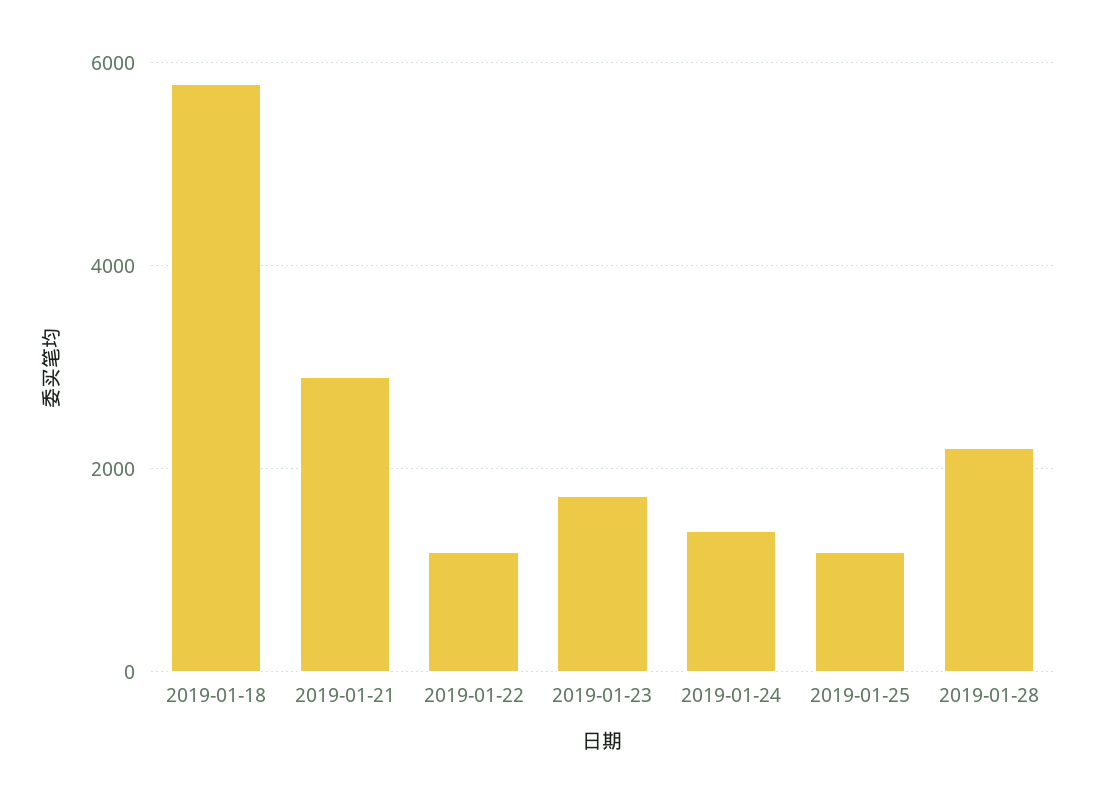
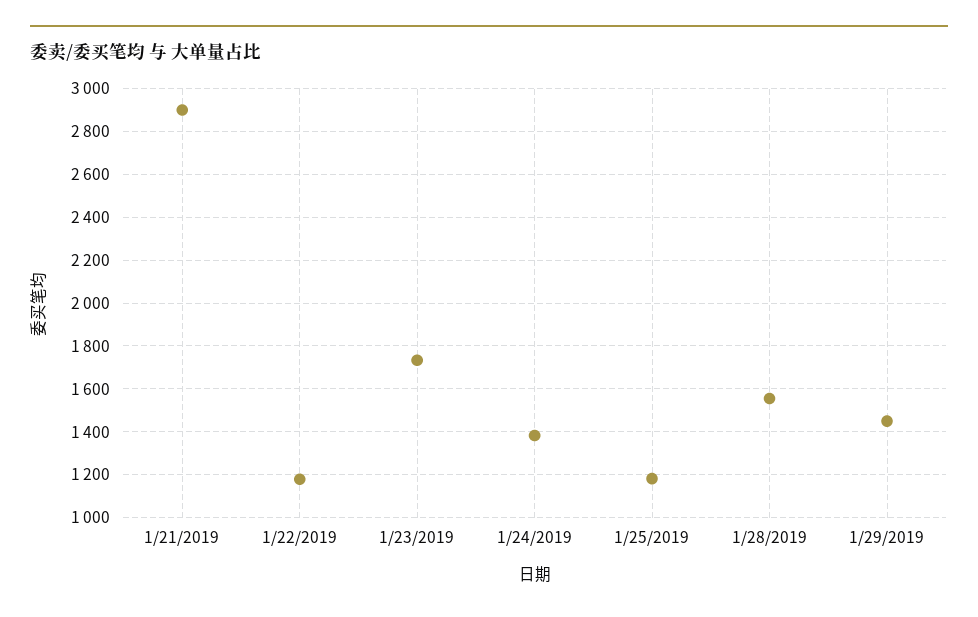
2019-01-18: 5800 -> none
2019-01-28: 2200 -> 1550
1/29/2019: none -> 1450

